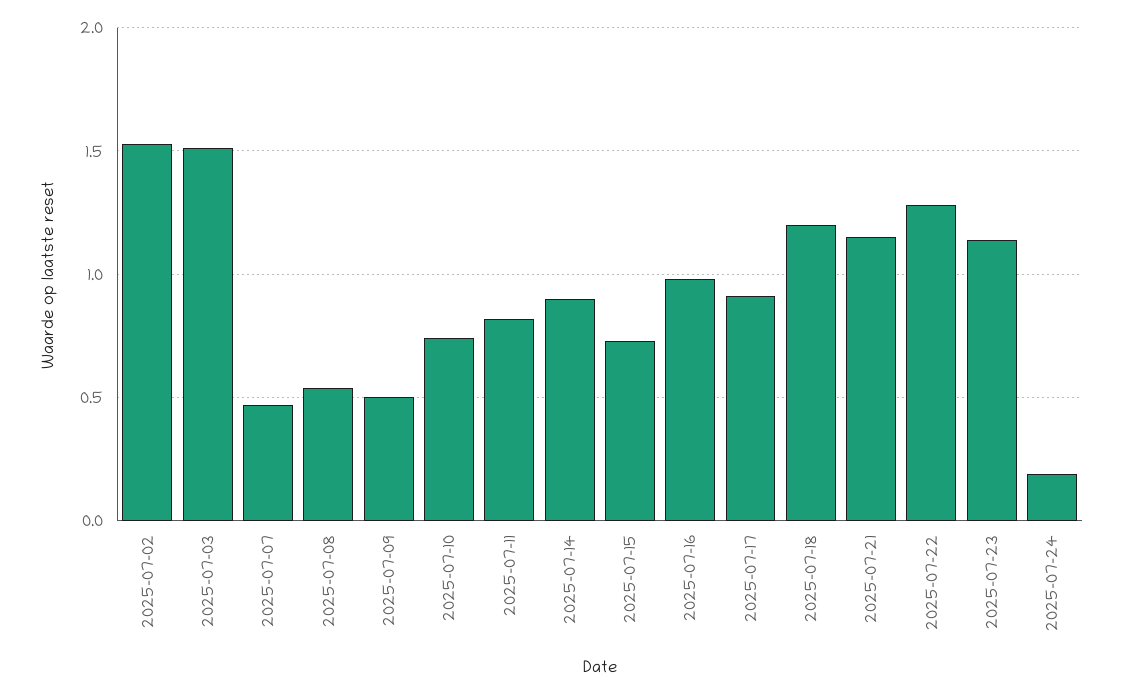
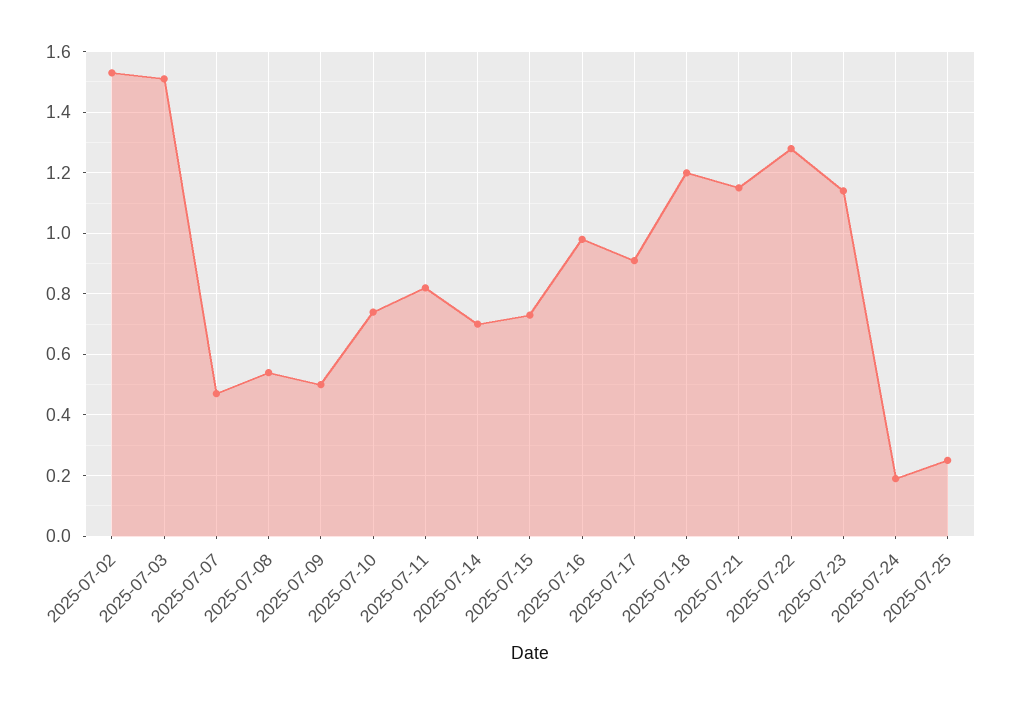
2025-07-14: 0.9 -> 0.7
2025-07-25: none -> 0.25

